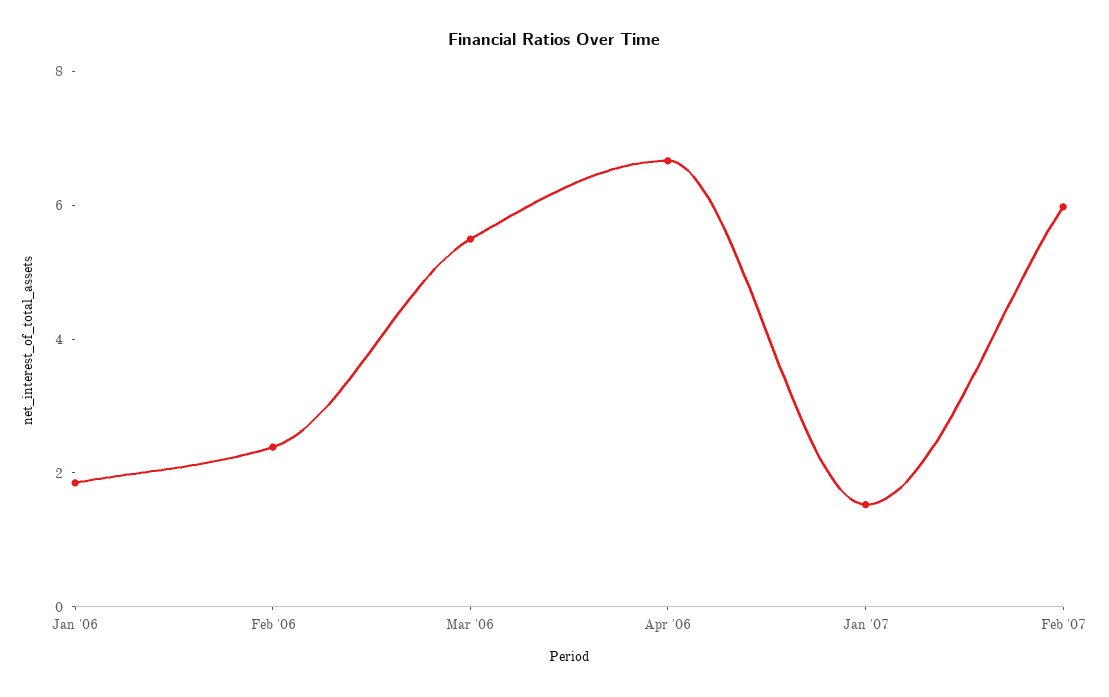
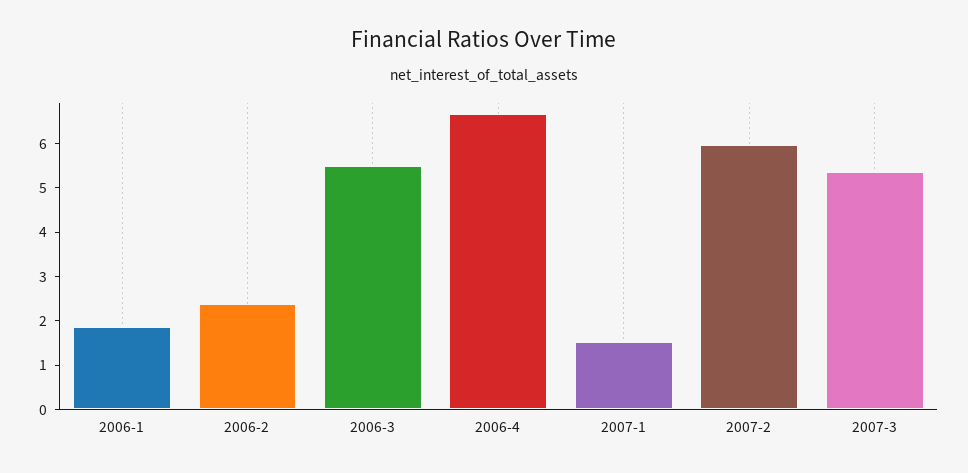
2007-3: none -> 5.4

